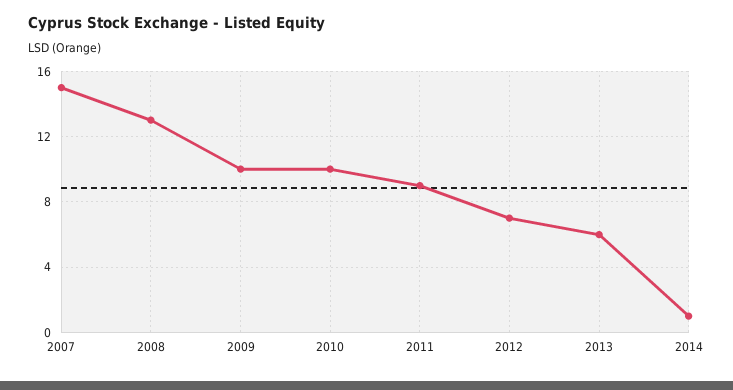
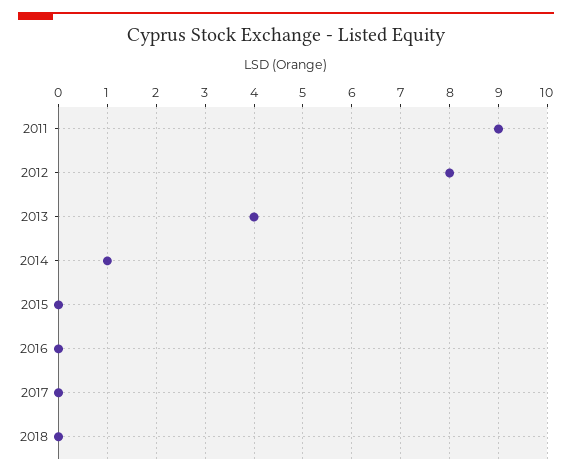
2007: 15 -> none
2008: 13 -> none
2009: 10 -> none
2010: 10 -> none
2012: 7 -> 8
2013: 6 -> 4
2015: none -> 0
2016: none -> 0
2017: none -> 0
2018: none -> 0

